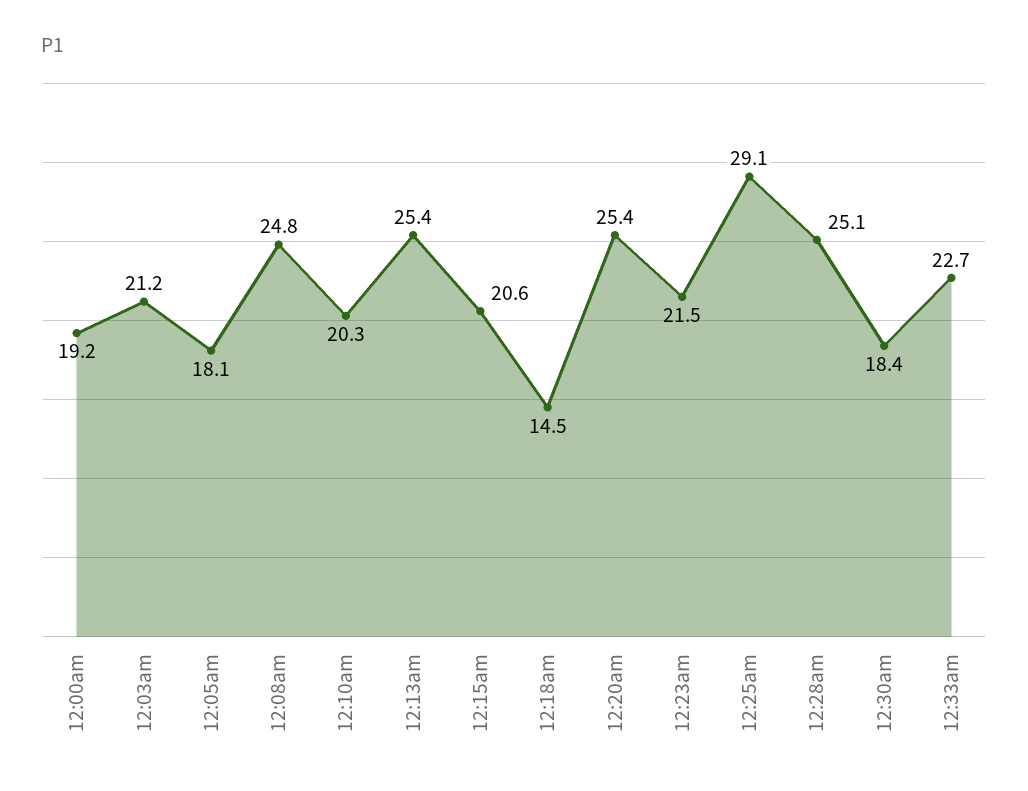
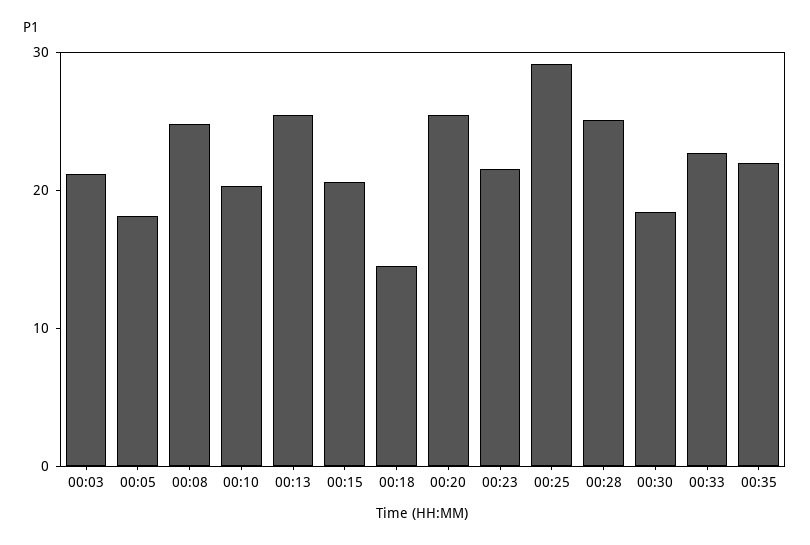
12:00am: 19.2 -> none
00:35: none -> 22

